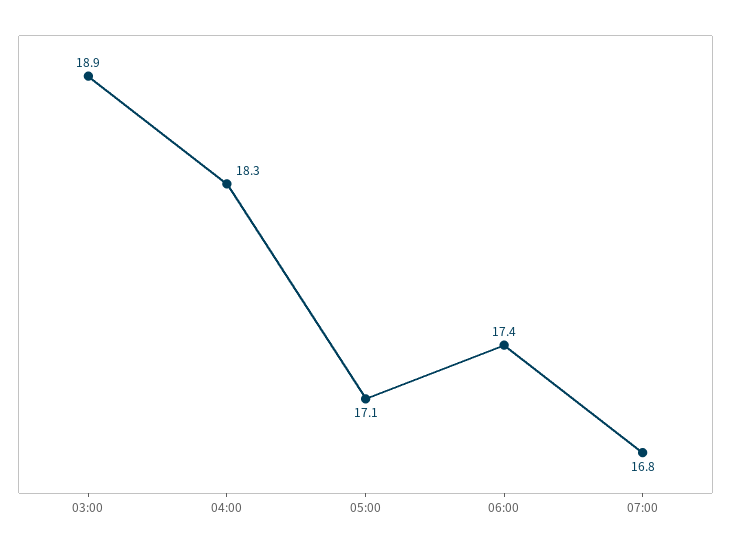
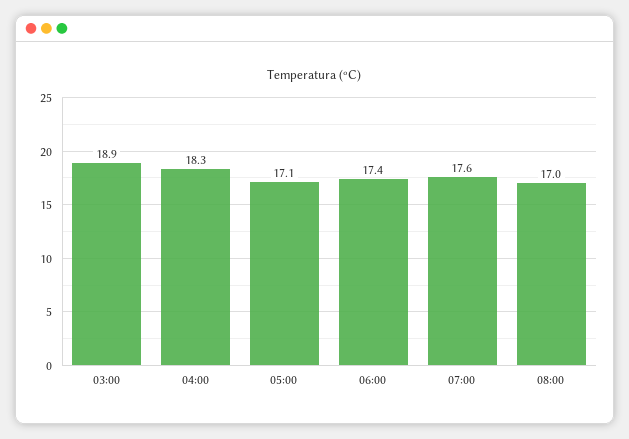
07:00: 16.8 -> 17.6
08:00: none -> 17

